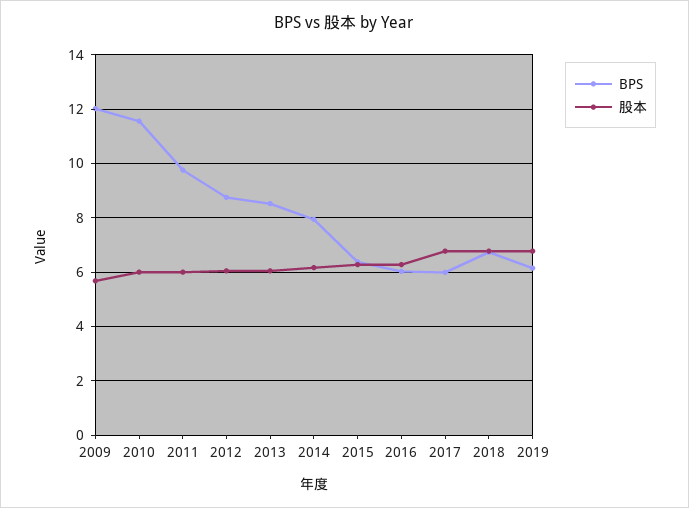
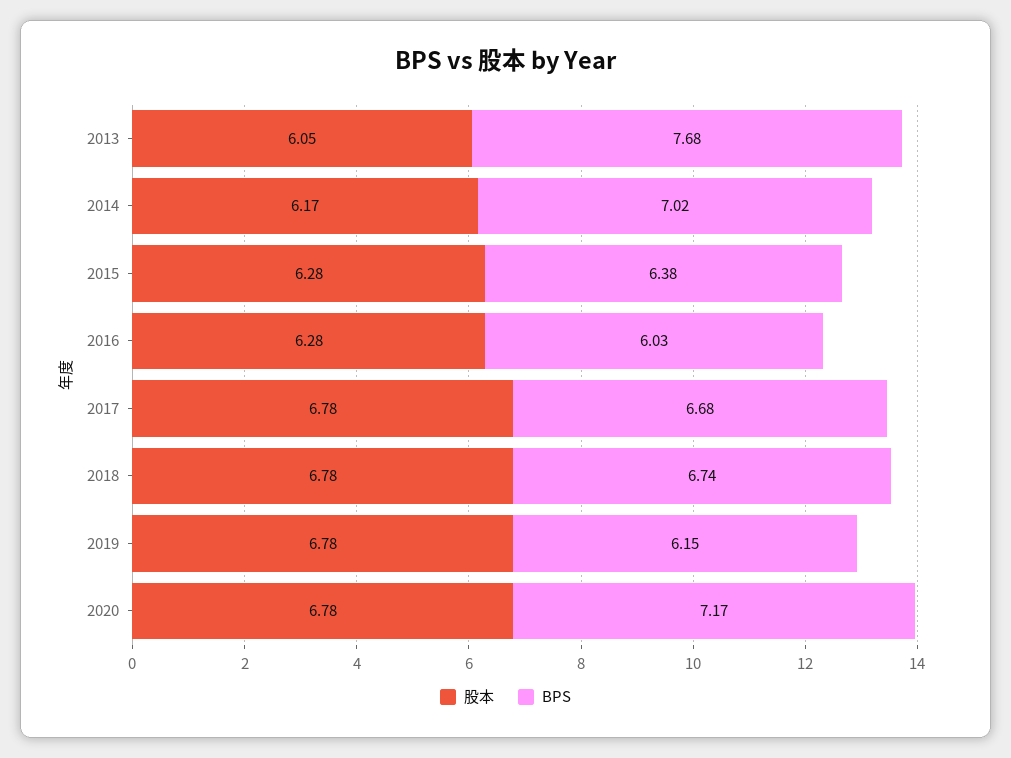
BPS, 2009: 12 -> none
股本, 2009: 5.75 -> none
BPS, 2010: 11.5 -> none
股本, 2010: 6 -> none
BPS, 2011: 9.75 -> none
股本, 2011: 6 -> none
BPS, 2012: 8.75 -> none
股本, 2012: 6 -> none
BPS, 2013: 8.5 -> 7.68
BPS, 2014: 8 -> 7.02
BPS, 2017: 6 -> 6.68
股本, 2020: none -> 6.78
BPS, 2020: none -> 7.17

